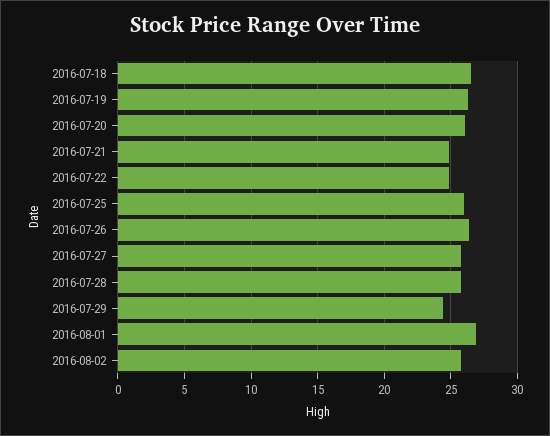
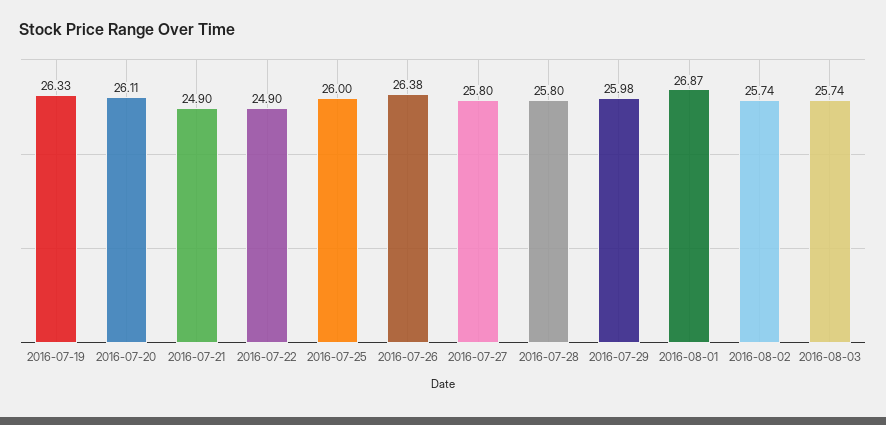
2016-07-18: 26.5 -> none
2016-07-29: 24.5 -> 25.98
2016-08-03: none -> 25.74

